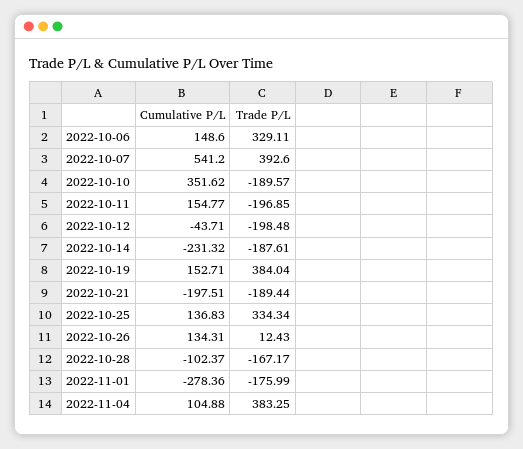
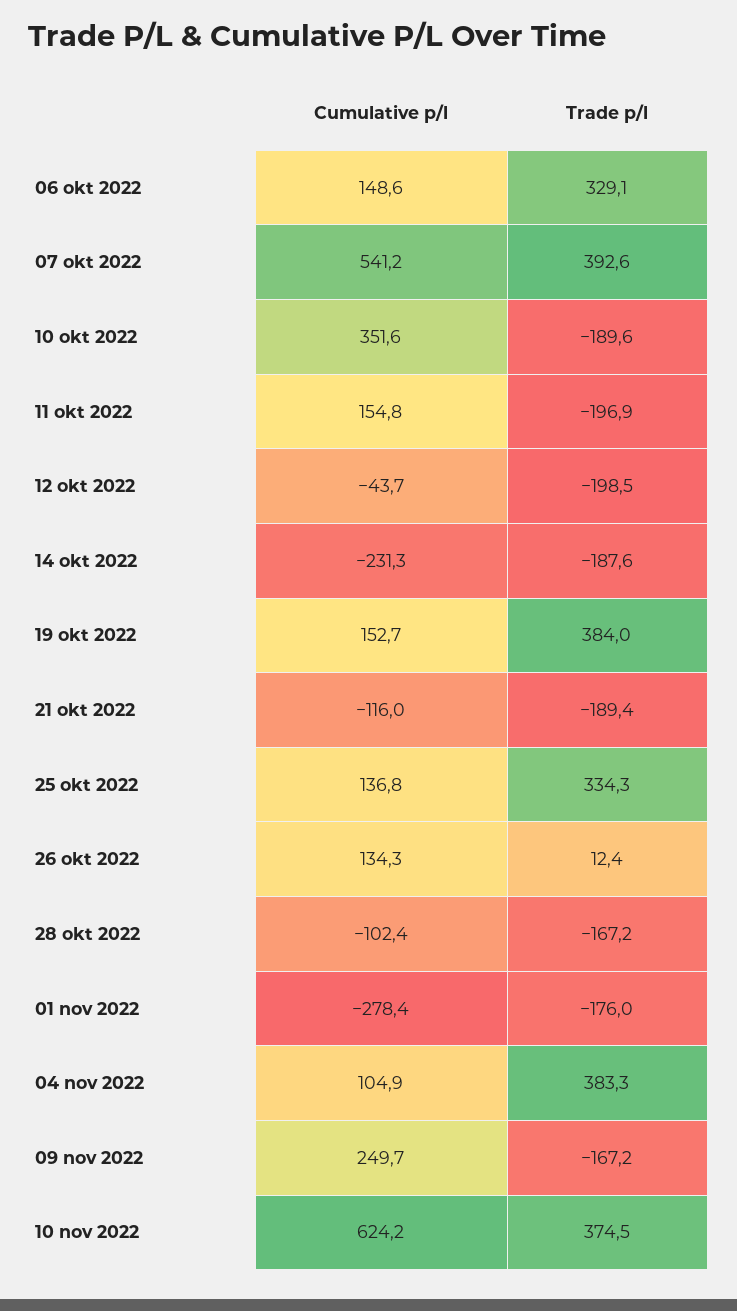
Cumulative P/L, 2022-10-21: -197.51 -> -116
Cumulative P/L, 09 nov 2022: none -> 249.7
Trade P/L, 09 nov 2022: none -> -167.2
Cumulative P/L, 10 nov 2022: none -> 624.2
Trade P/L, 10 nov 2022: none -> 374.5

